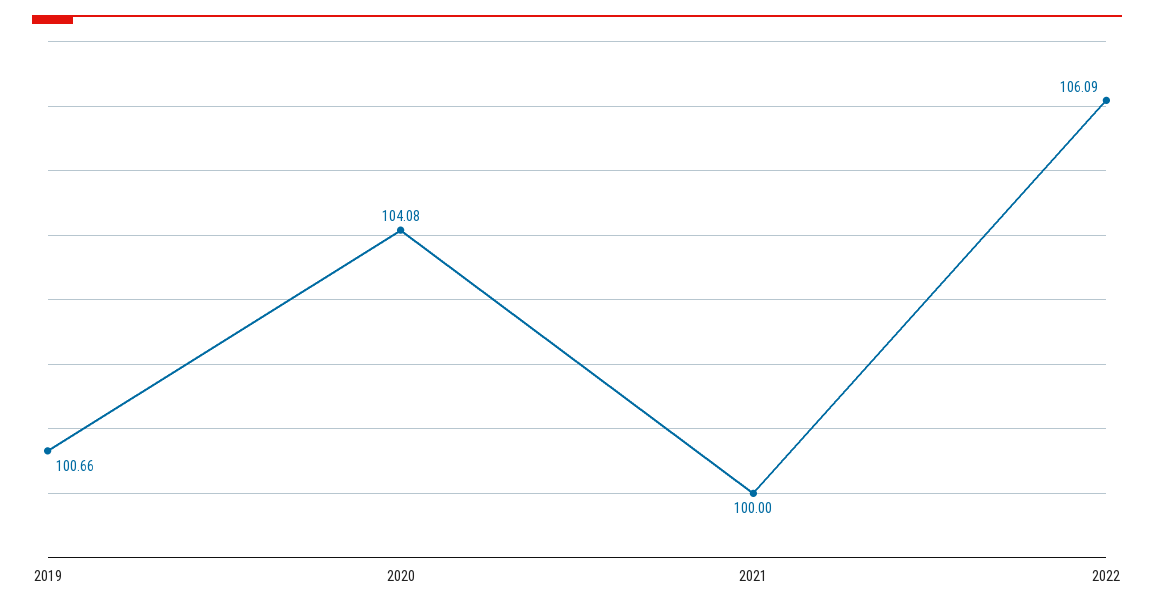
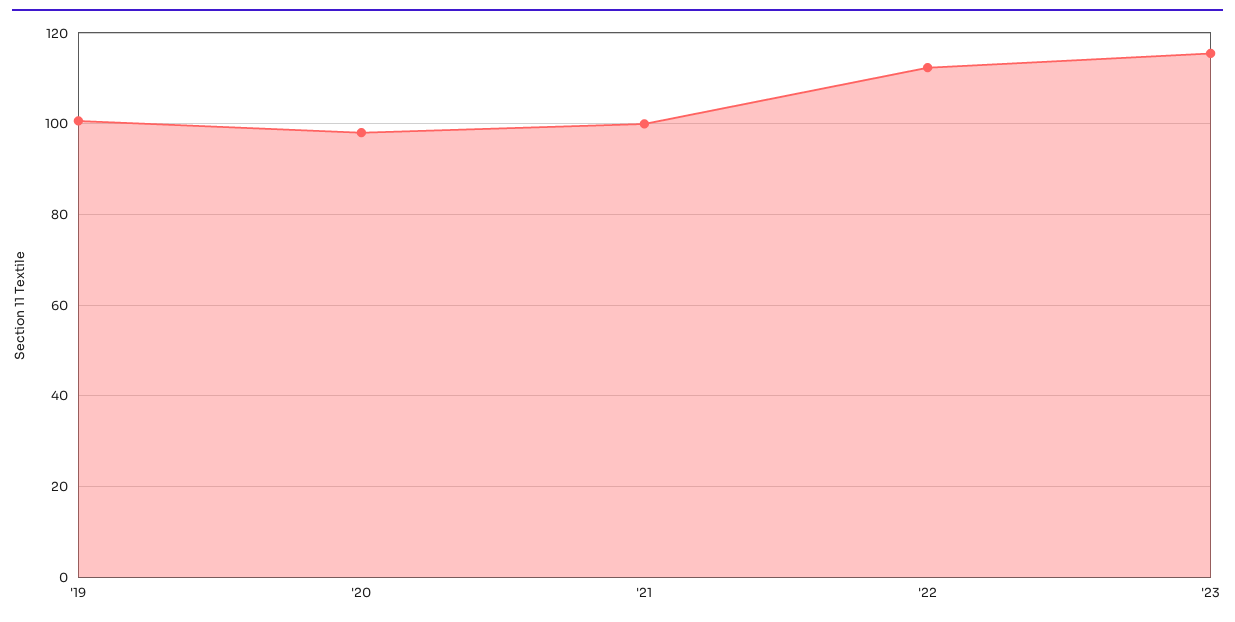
2020: 104.08 -> 98
2022: 106.09 -> 112
'23: none -> 116

